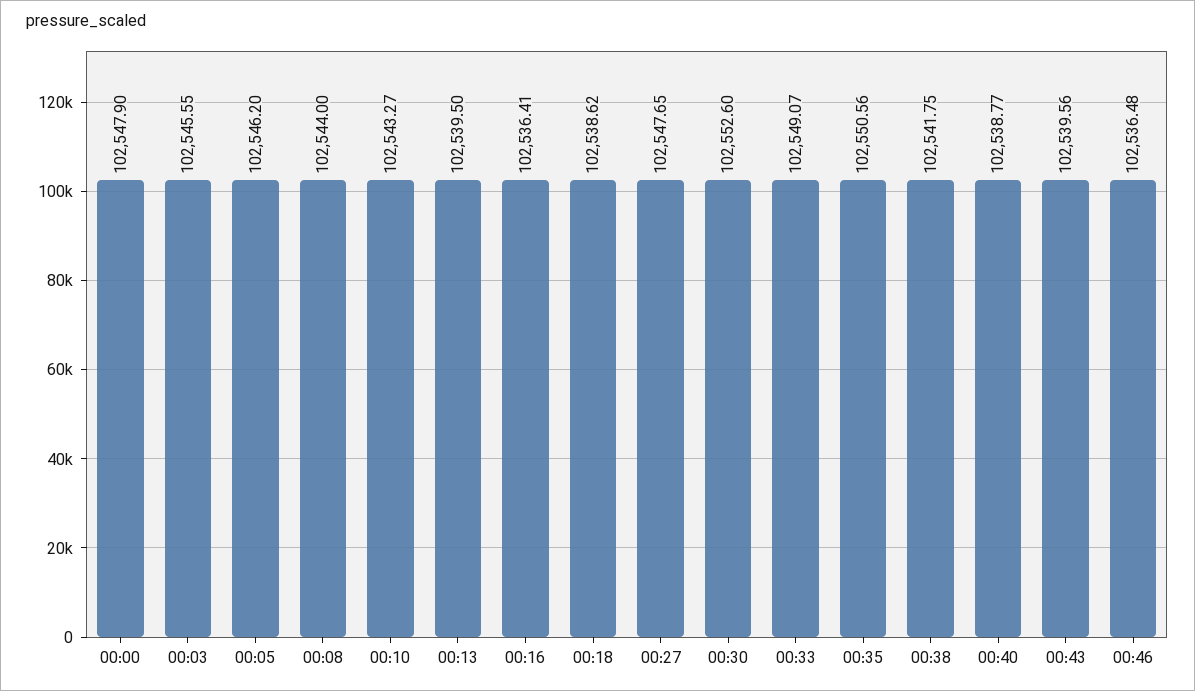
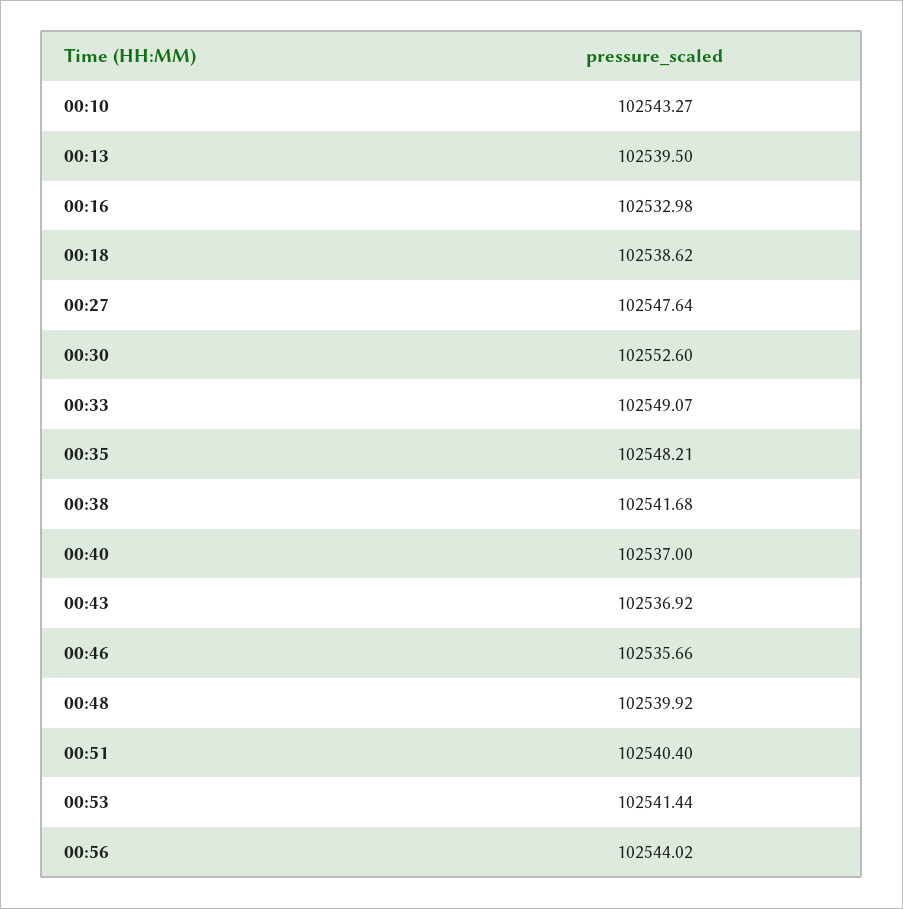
00:00: 102547.9 -> none
00:03: 102545.55 -> none
00:05: 102546.2 -> none
00:08: 102544 -> none
00:16: 102536.41 -> 102532.98
00:27: 102547.65 -> 102547.64
00:35: 102550.56 -> 102548.21
00:38: 102541.75 -> 102541.68
00:40: 102538.77 -> 102537
00:43: 102539.56 -> 102536.92
00:46: 102536.48 -> 102535.66
00:48: none -> 102539.92
00:51: none -> 102540.4
00:53: none -> 102541.44
00:56: none -> 102544.02

